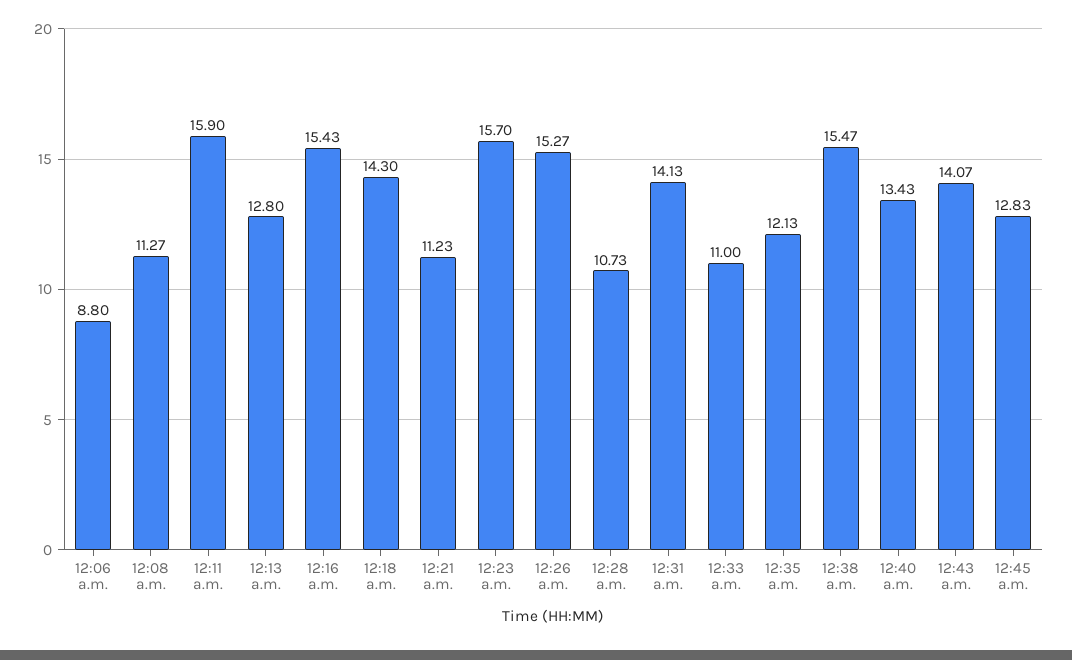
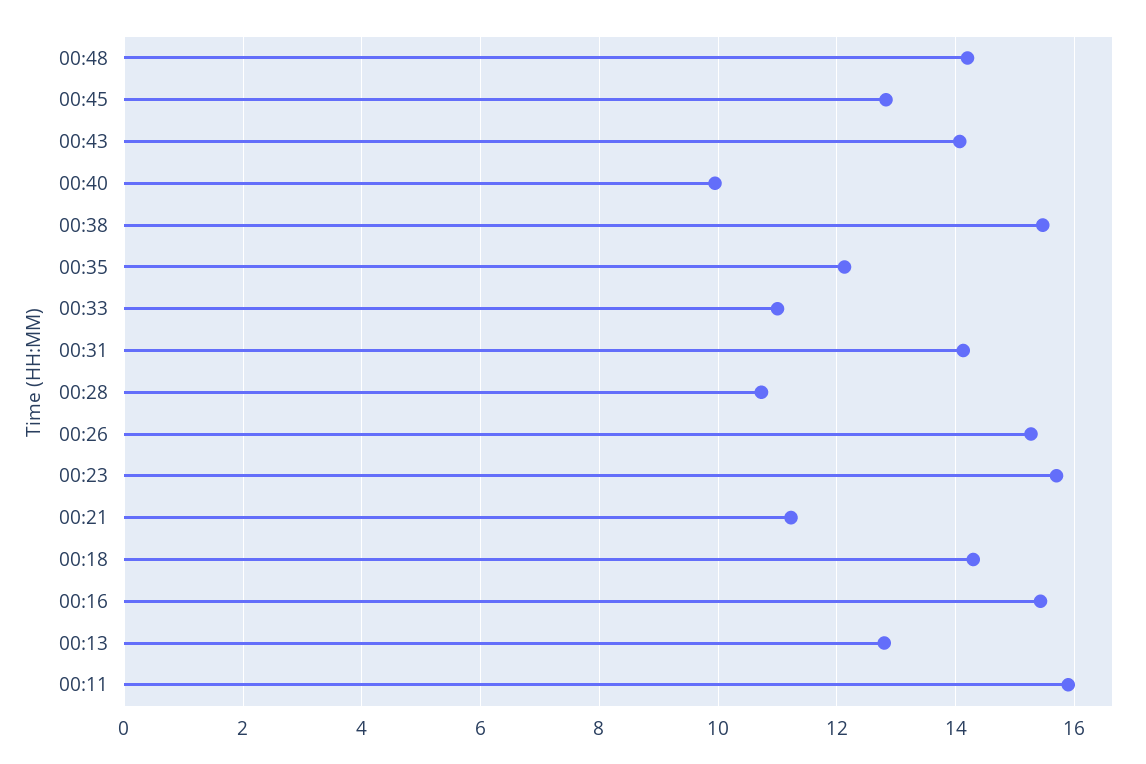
12:06 a.m.: 8.8 -> none
12:08 a.m.: 11.27 -> none
12:40 a.m.: 13.43 -> 10
00:48: none -> 14.2

